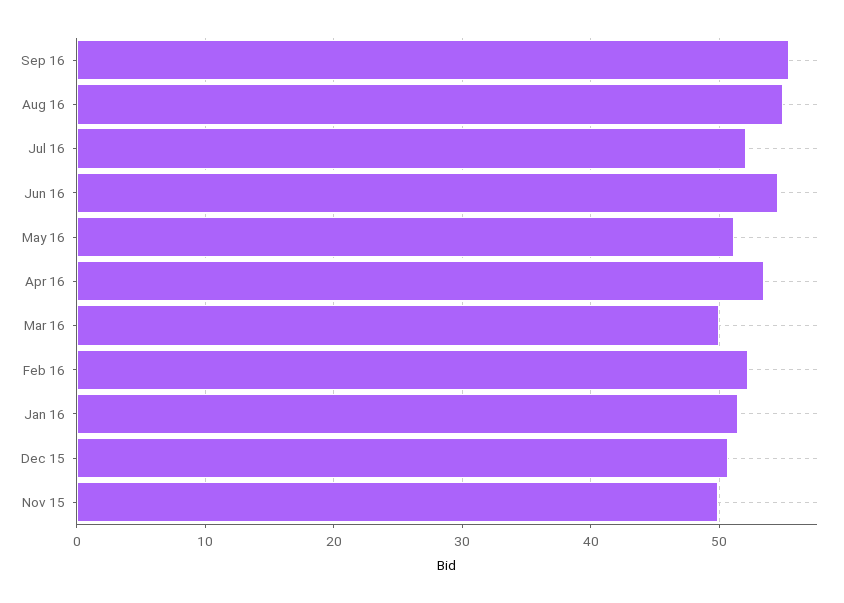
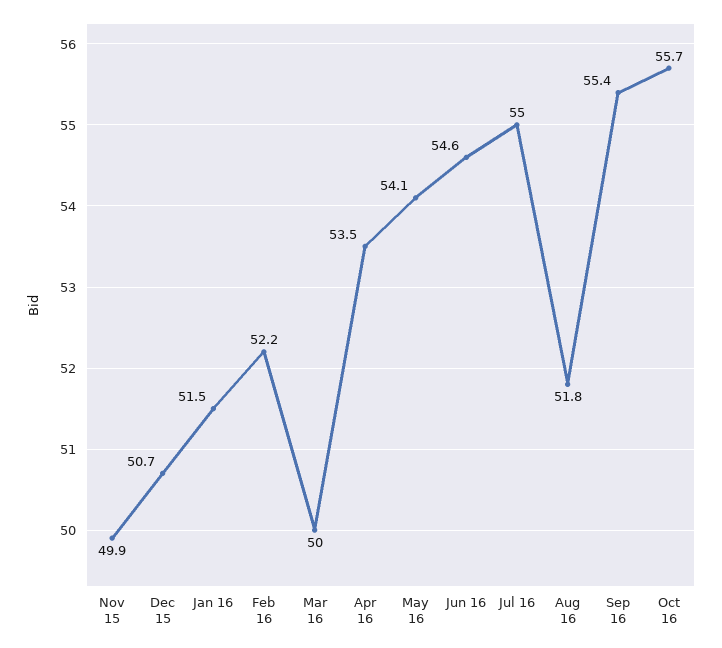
Aug 16: 55 -> 51.8
Jul 16: 52 -> 55
May 16: 51 -> 54.1
Oct 16: none -> 55.7

